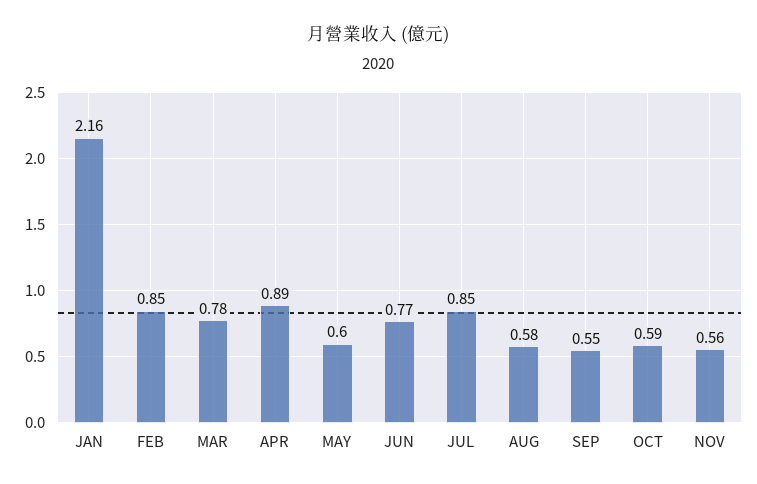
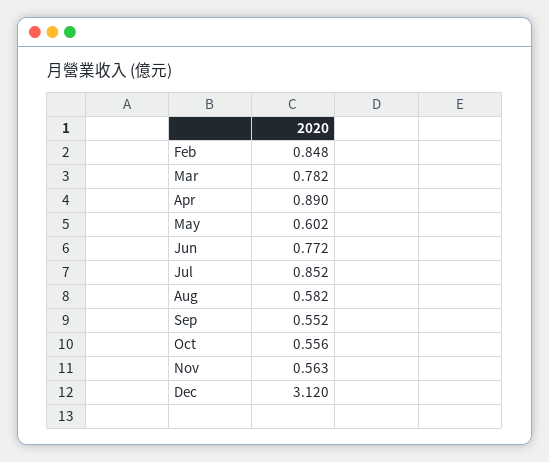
JAN: 2.16 -> none
OCT: 0.59 -> 0.556
Dec: none -> 3.12

